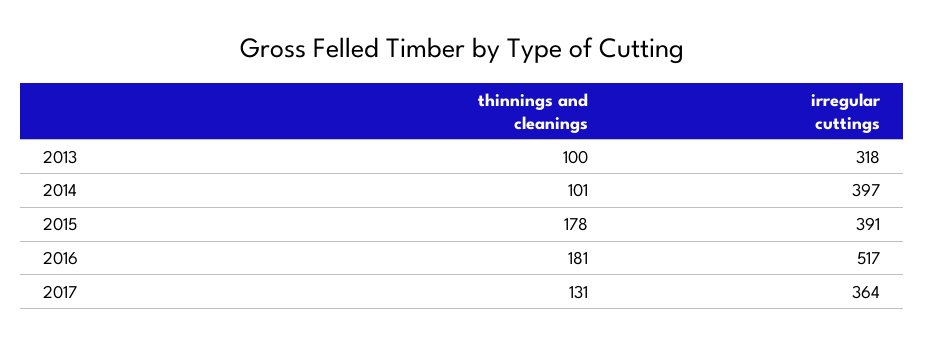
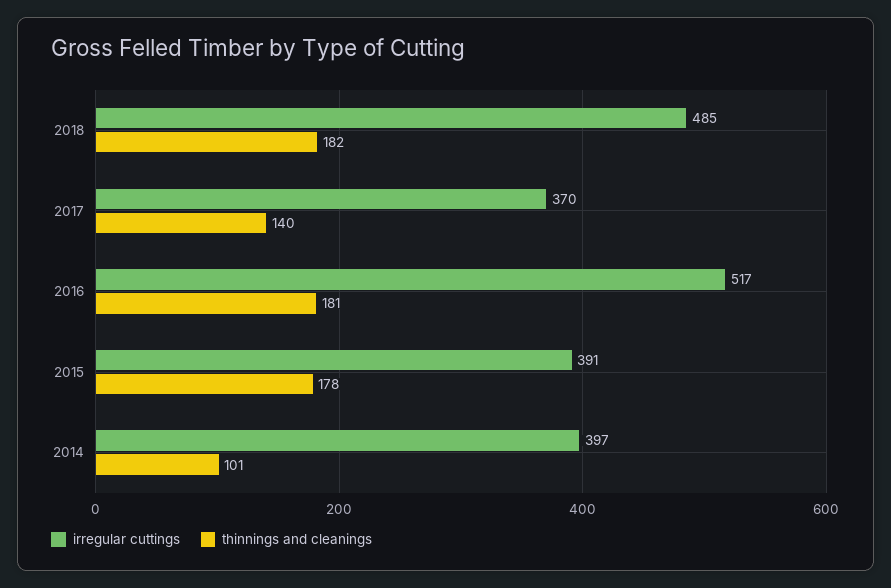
thinnings and cleanings, 2013: 100 -> none
irregular cuttings, 2013: 318 -> none
thinnings and cleanings, 2017: 131 -> 140
irregular cuttings, 2017: 364 -> 370
irregular cuttings, 2018: none -> 485
thinnings and cleanings, 2018: none -> 182

